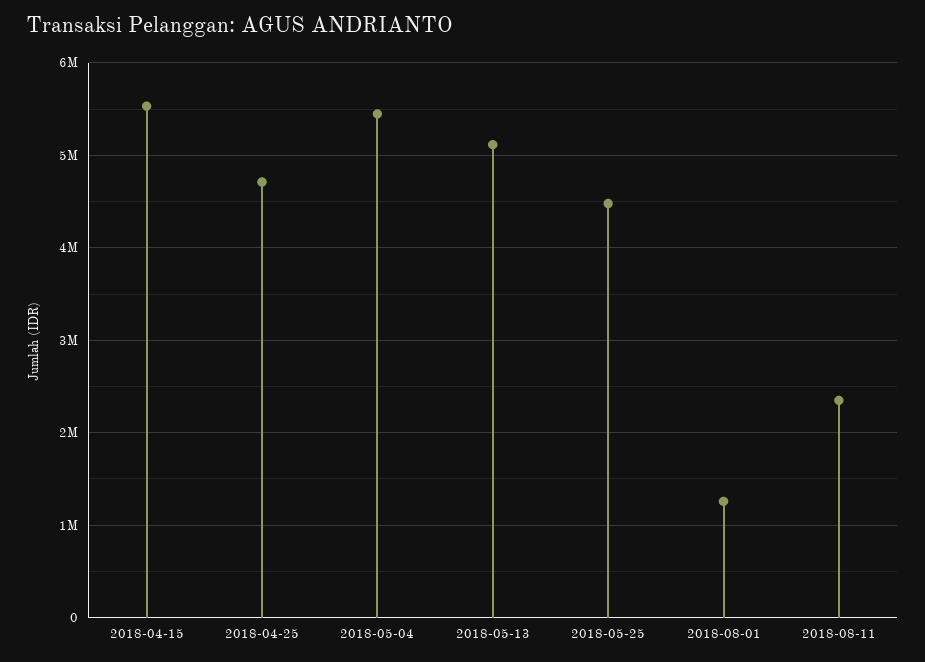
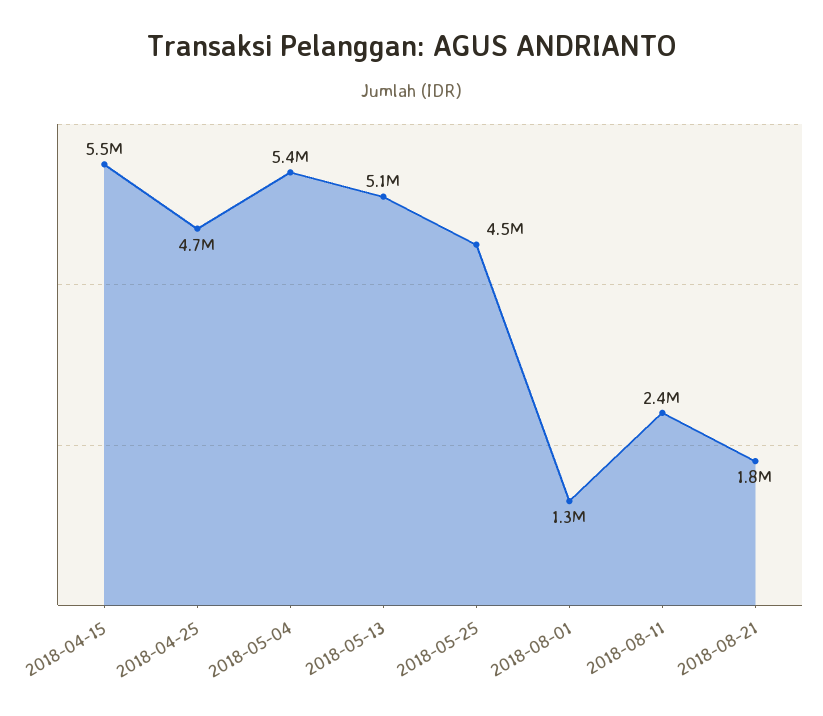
2018-08-21: none -> 1800000

